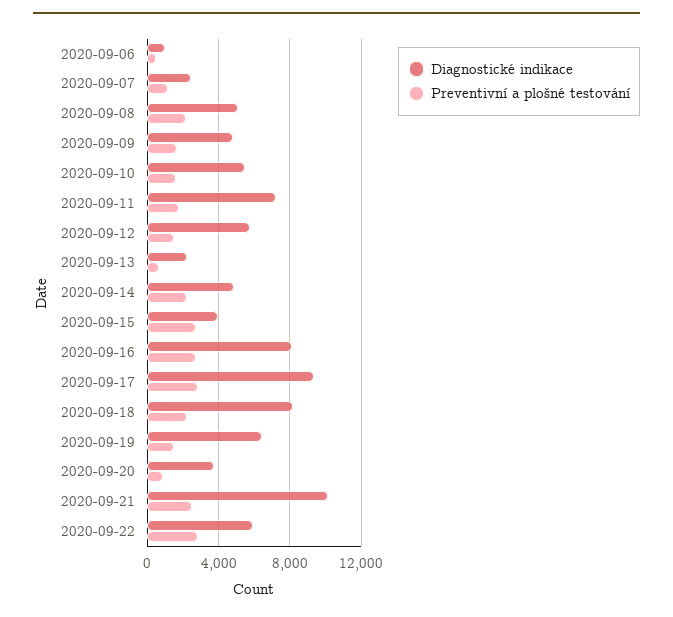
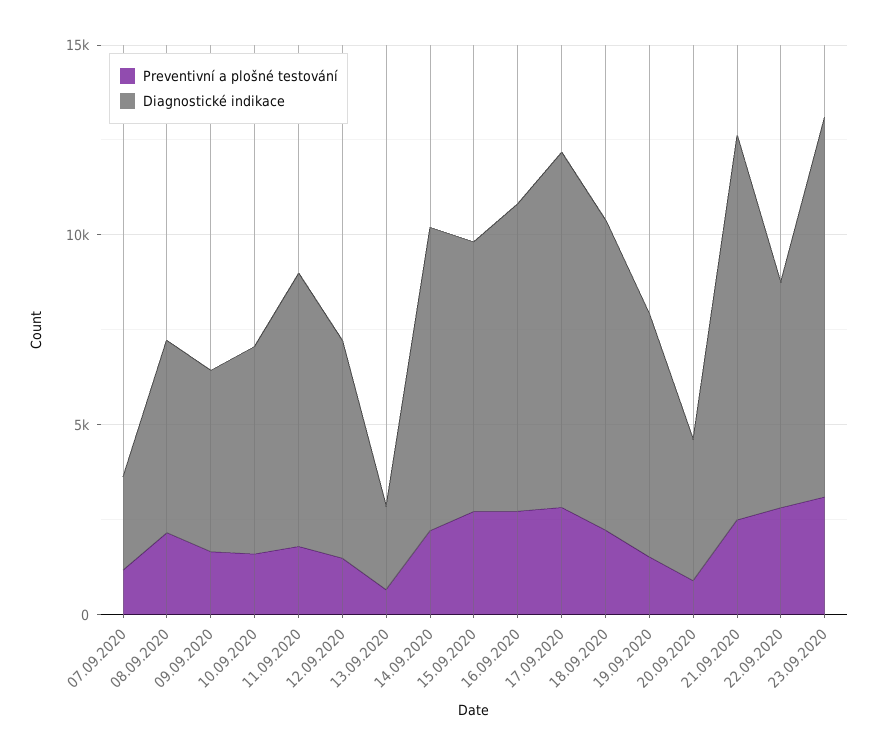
Diagnostické indikace, 2020-09-06: 1000 -> none
Preventivní a plošné testování, 2020-09-06: 500 -> none
Diagnostické indikace, 2020-09-14: 5000 -> 8000
Diagnostické indikace, 2020-09-15: 4000 -> 7000
Preventivní a plošné testování, 23.09.2020: none -> 3000
Diagnostické indikace, 23.09.2020: none -> 10000

